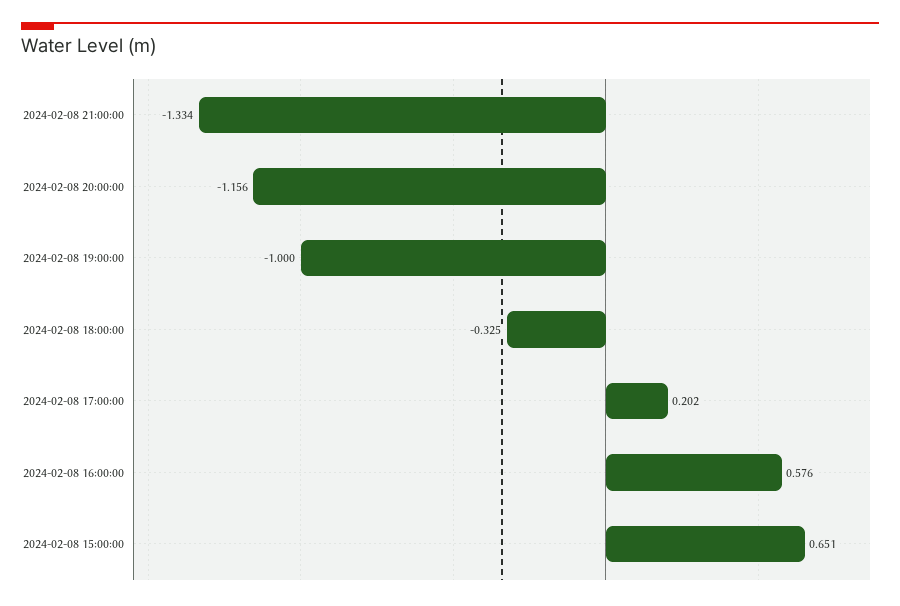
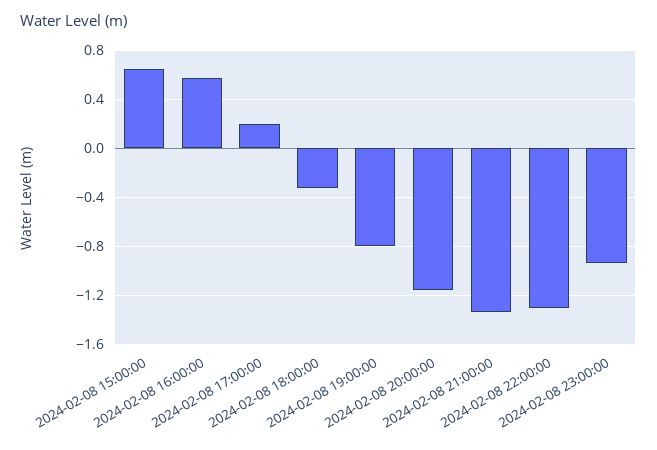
2024-02-08 19:00:00: -1 -> -0.8
2024-02-08 22:00:00: none -> -1.3
2024-02-08 23:00:00: none -> -0.95

